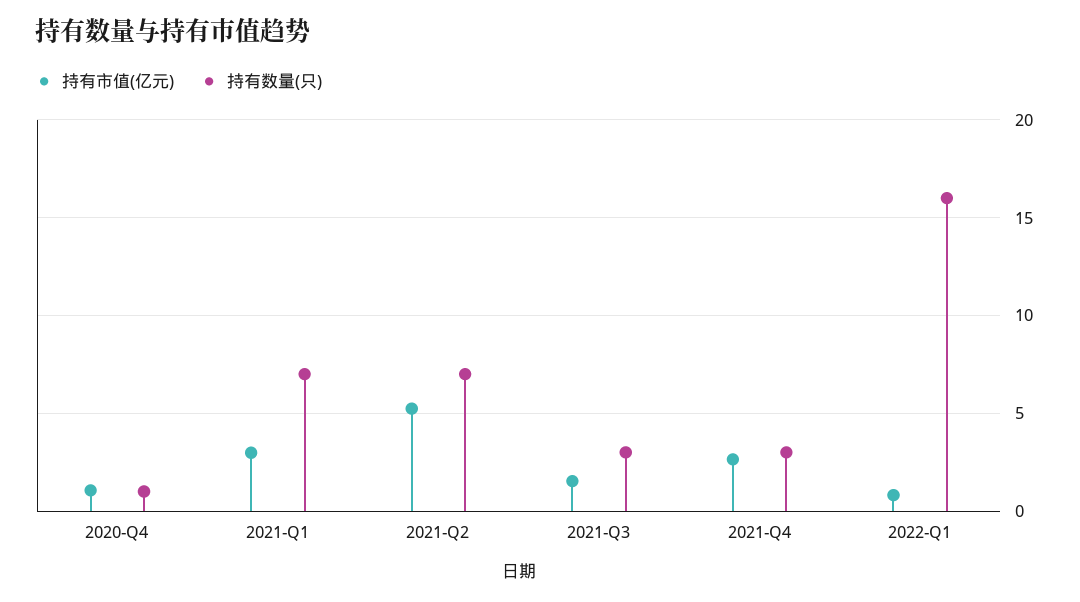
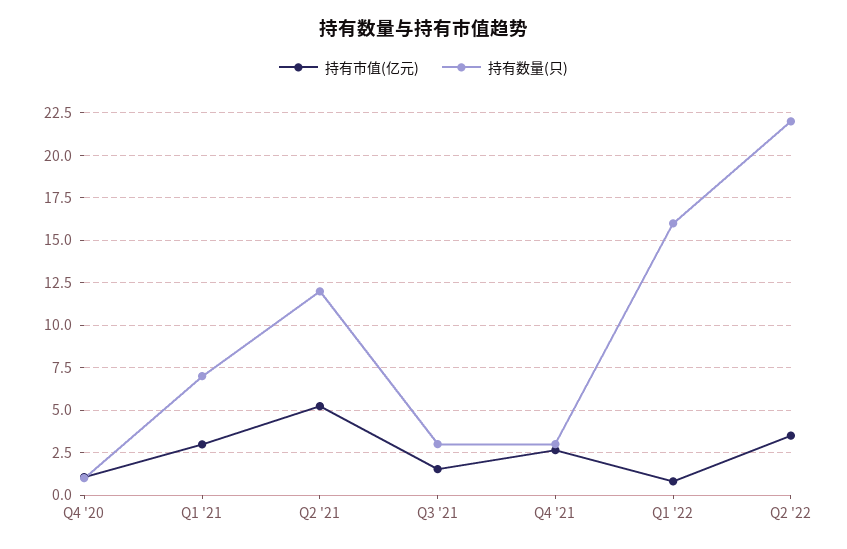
持有数量(只), 2021-Q2: 7 -> 12
持有市值(亿元), Q2 '22: none -> 3.5
持有数量(只), Q2 '22: none -> 22

